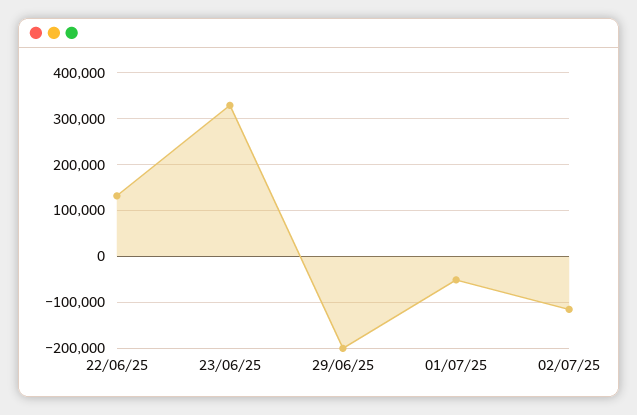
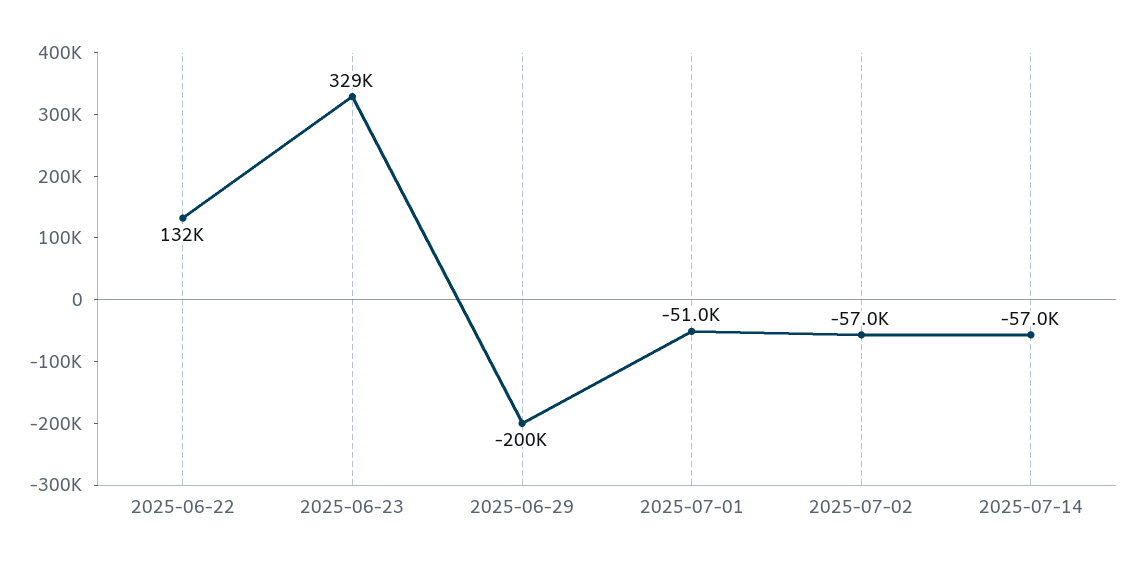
02/07/25: -120000 -> -57000
2025-07-14: none -> -57000

